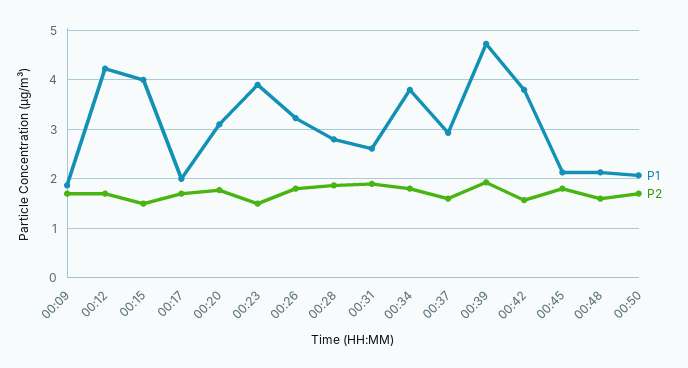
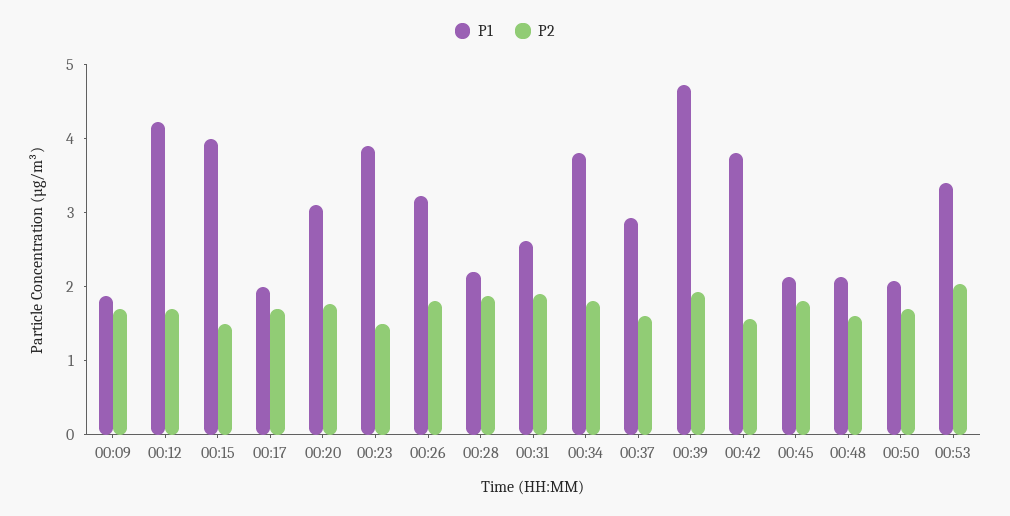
P1, 00:28: 2.8 -> 2.2
P1, 00:53: none -> 3.4
P2, 00:53: none -> 2

